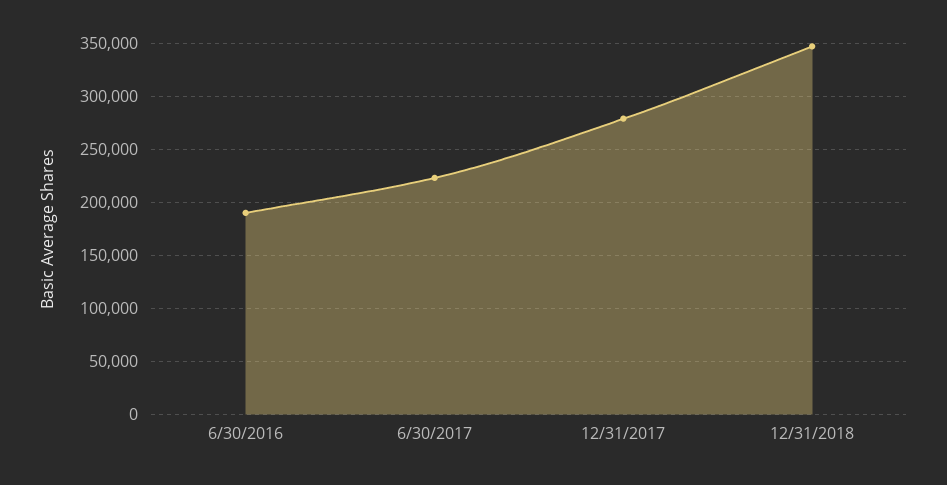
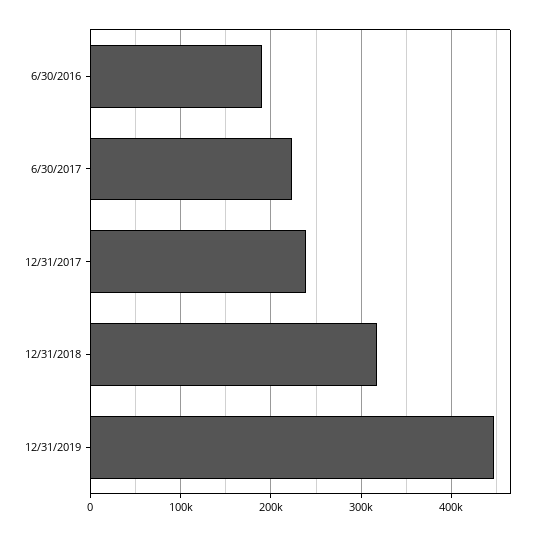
12/31/2017: 280000 -> 240000
12/31/2018: 350000 -> 320000
12/31/2019: none -> 450000

